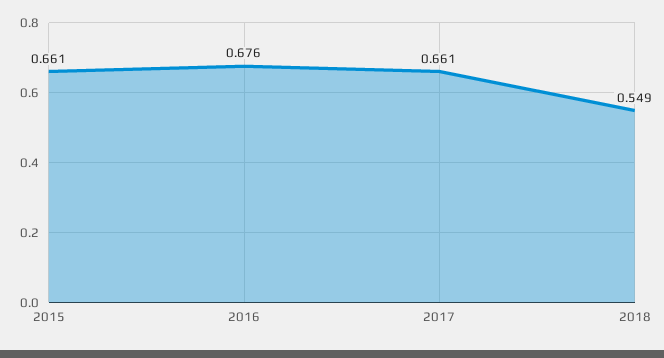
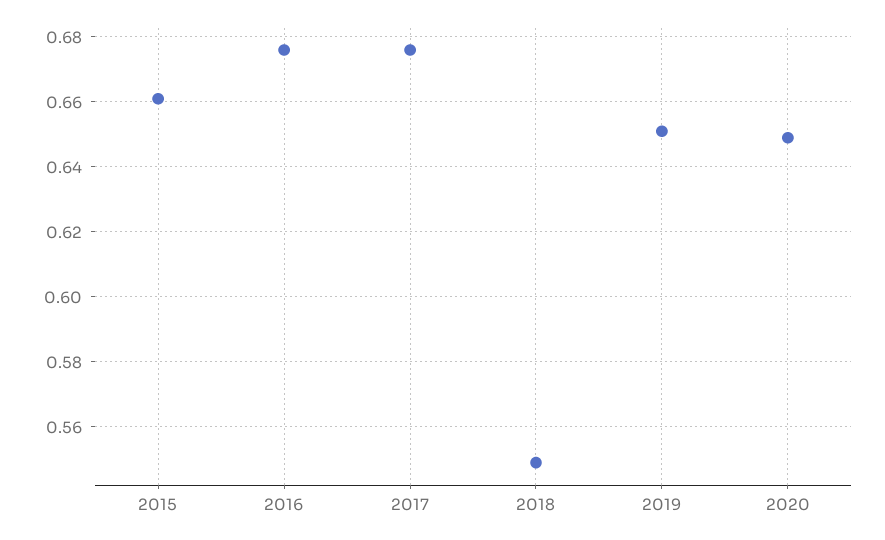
2017: 0.661 -> 0.675
2019: none -> 0.65
2020: none -> 0.65

